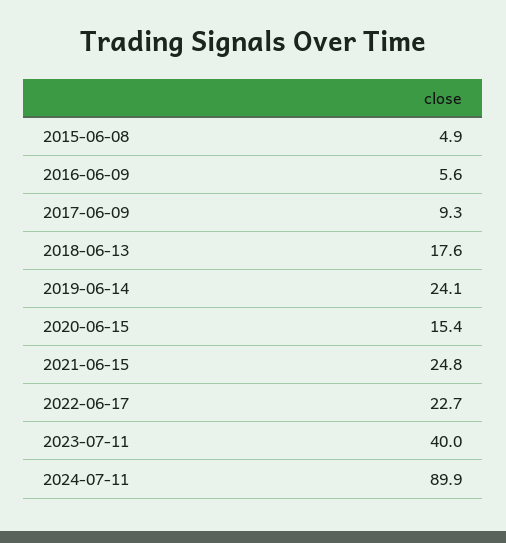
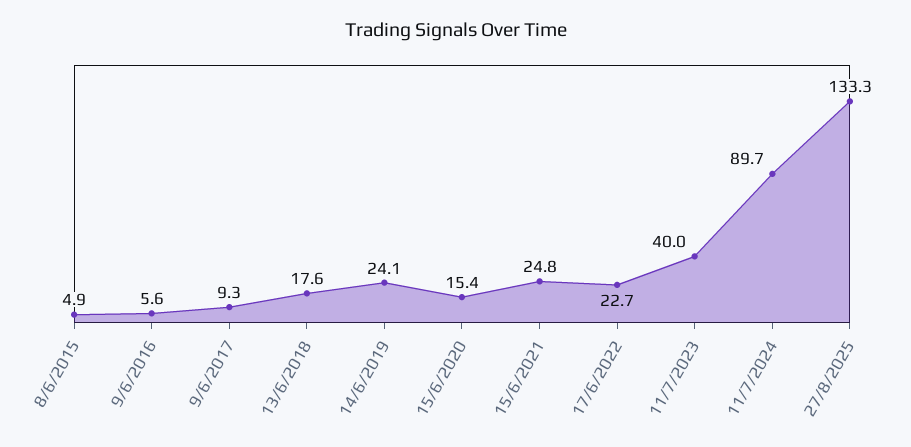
2024-07-11: 89.9 -> 89.7
27/8/2025: none -> 133.3

